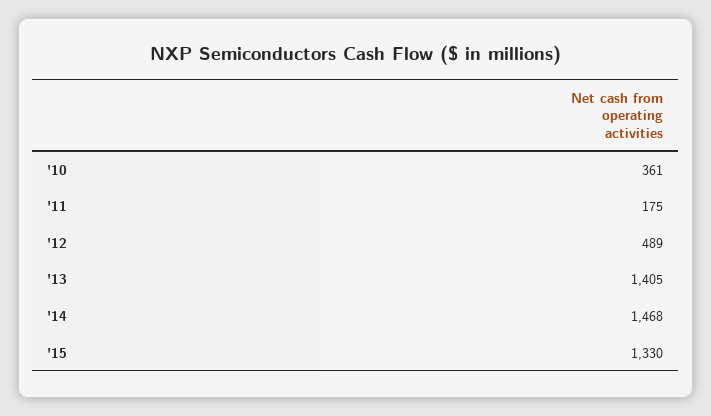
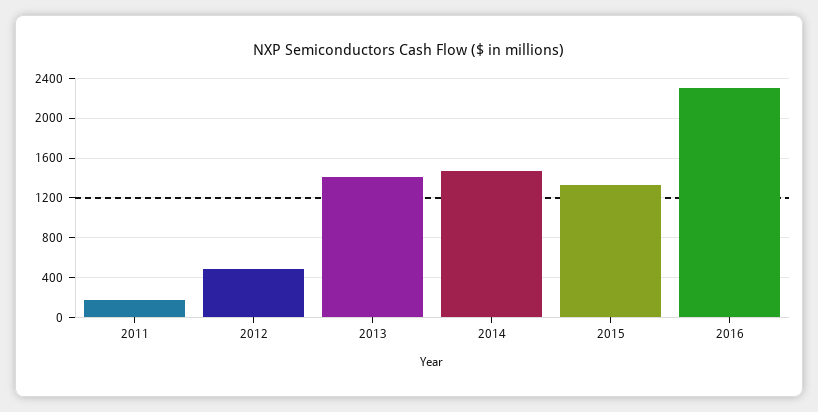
'10: 361 -> none
2016: none -> 2300

